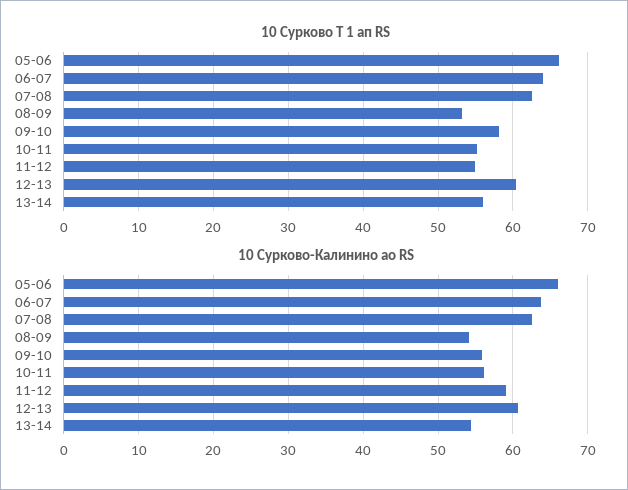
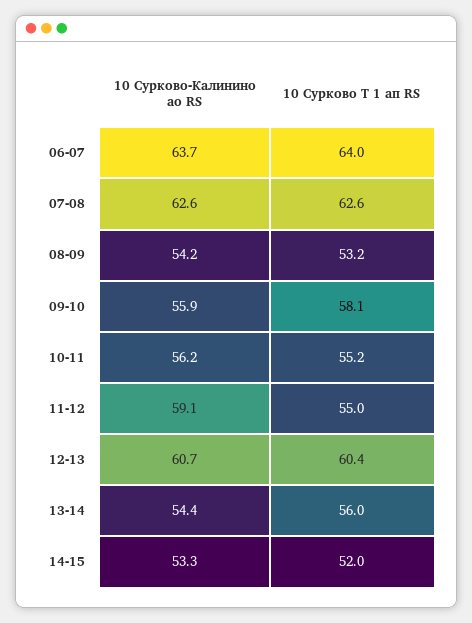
10 Сурково Т 1 ап RS, 05-06: 66 -> none
10 Сурково-Калинино ао RS, 05-06: 66 -> none
10 Сурково-Калинино ао RS, 14-15: none -> 53.3
10 Сурково Т 1 ап RS, 14-15: none -> 52

